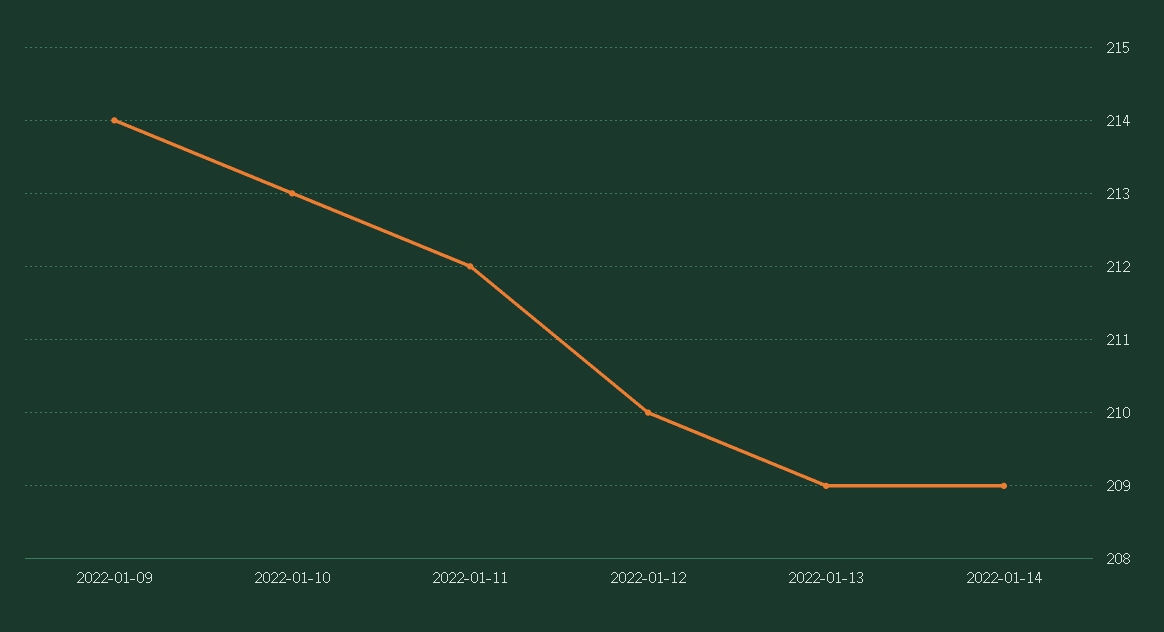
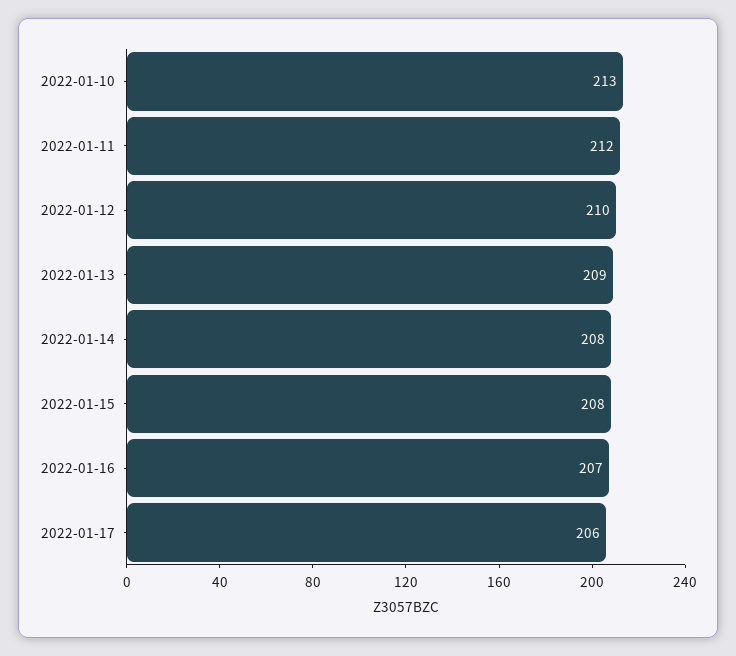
2022-01-09: 214 -> none
2022-01-14: 209 -> 208
2022-01-15: none -> 208
2022-01-16: none -> 207
2022-01-17: none -> 206

